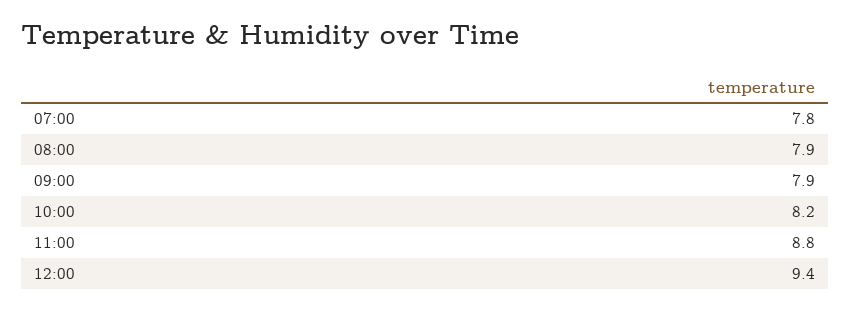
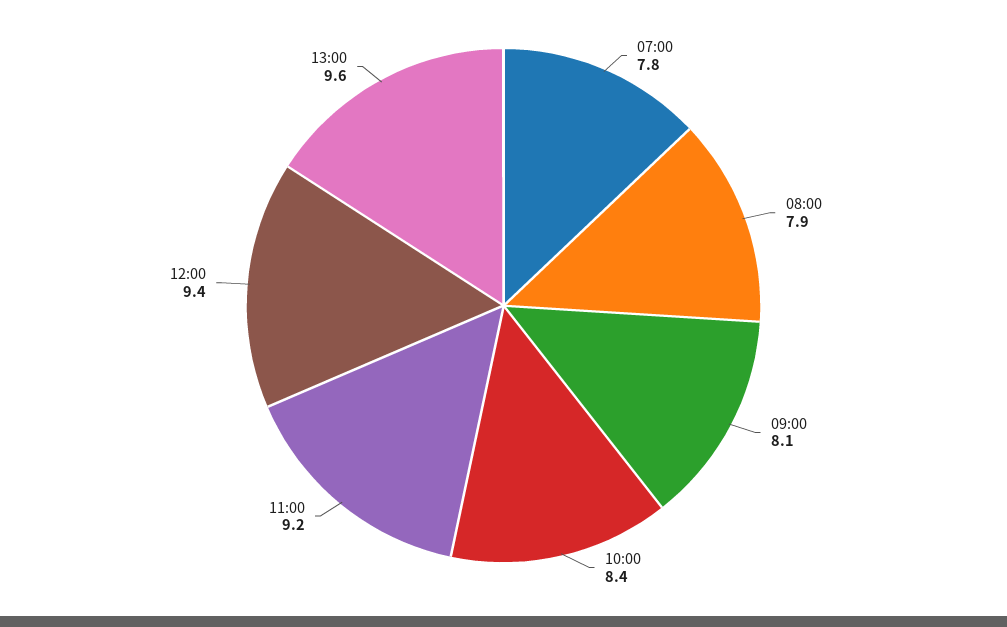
09:00: 7.9 -> 8.1
10:00: 8.2 -> 8.4
11:00: 8.8 -> 9.2
13:00: none -> 9.6

